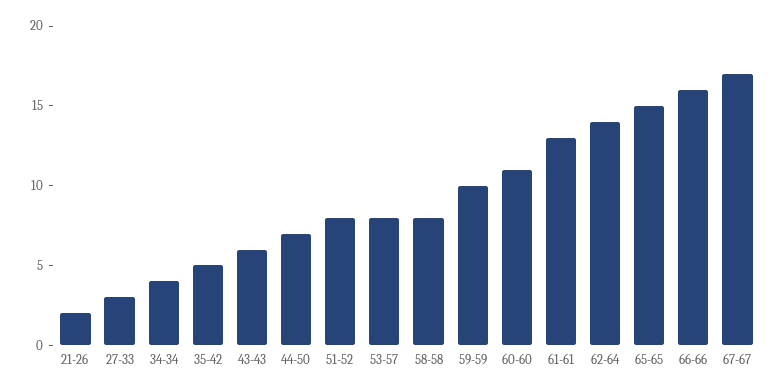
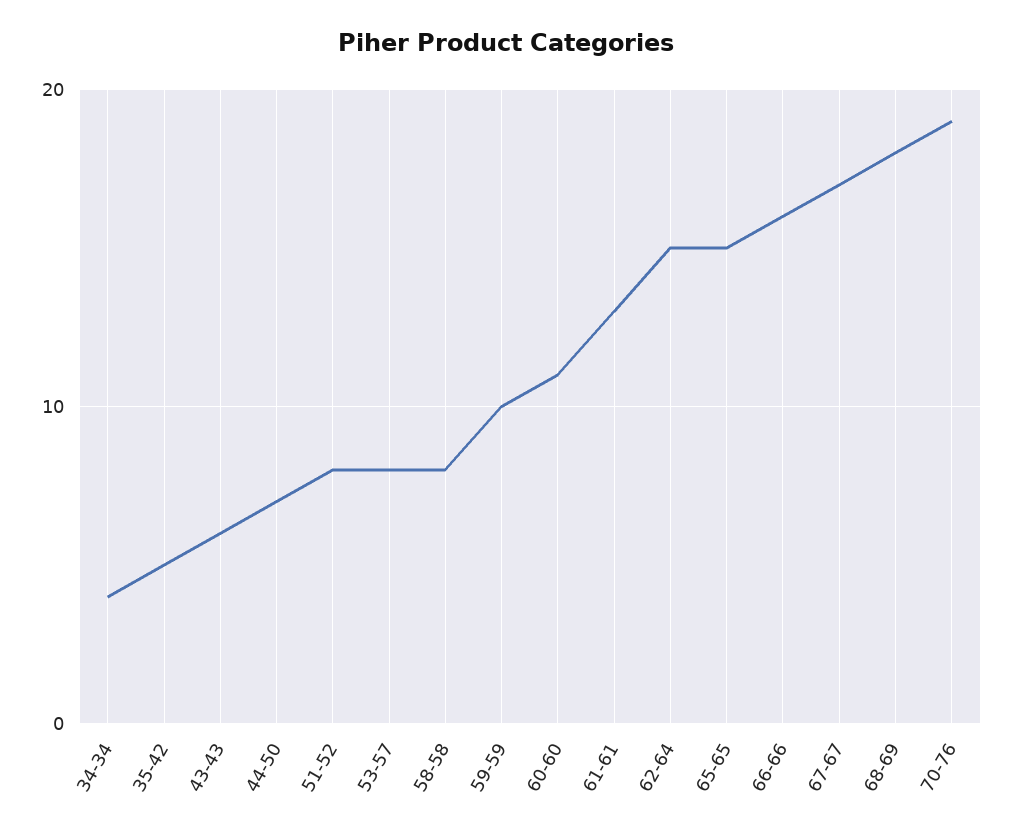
21-26: 2 -> none
27-33: 3 -> none
62-64: 14 -> 15
68-69: none -> 18
70-76: none -> 19

